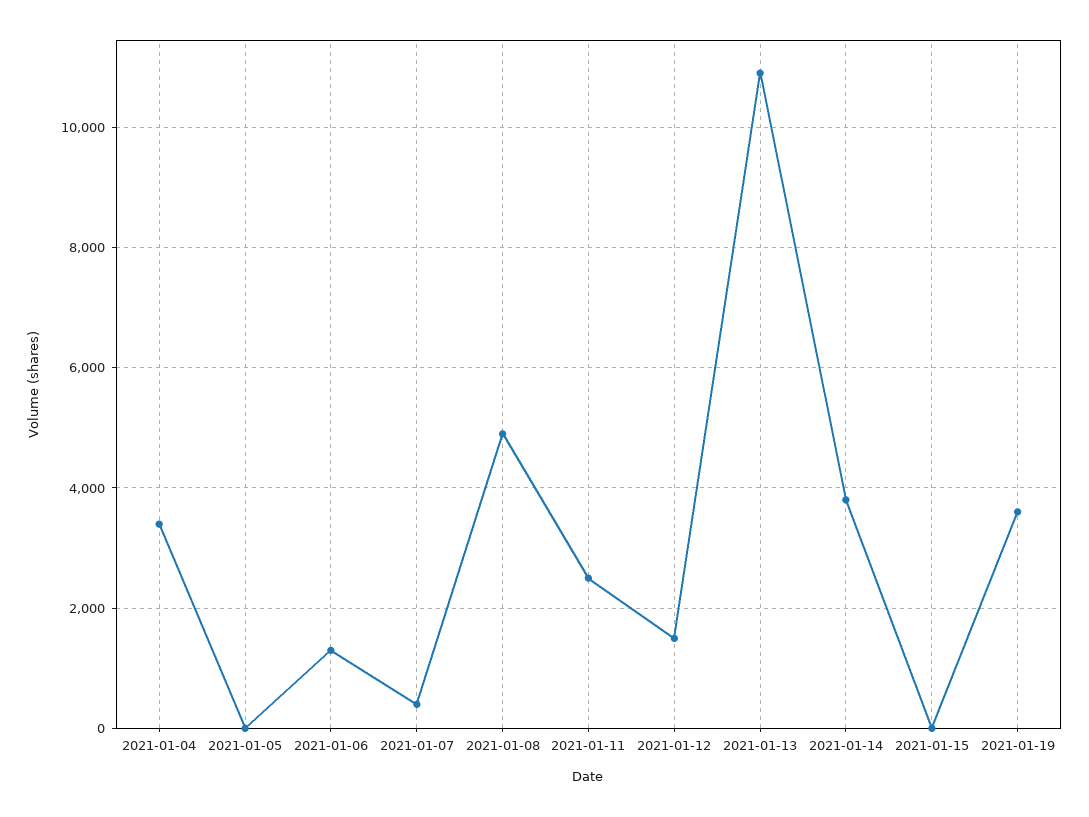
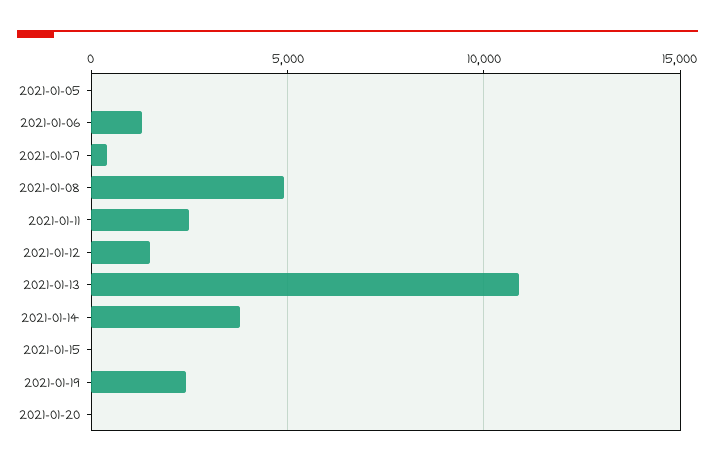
2021-01-04: 3400 -> none
2021-01-19: 3600 -> 2500
2021-01-20: none -> 0

